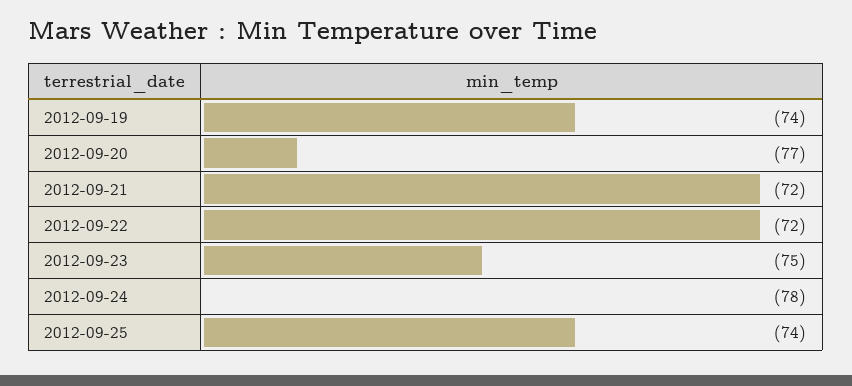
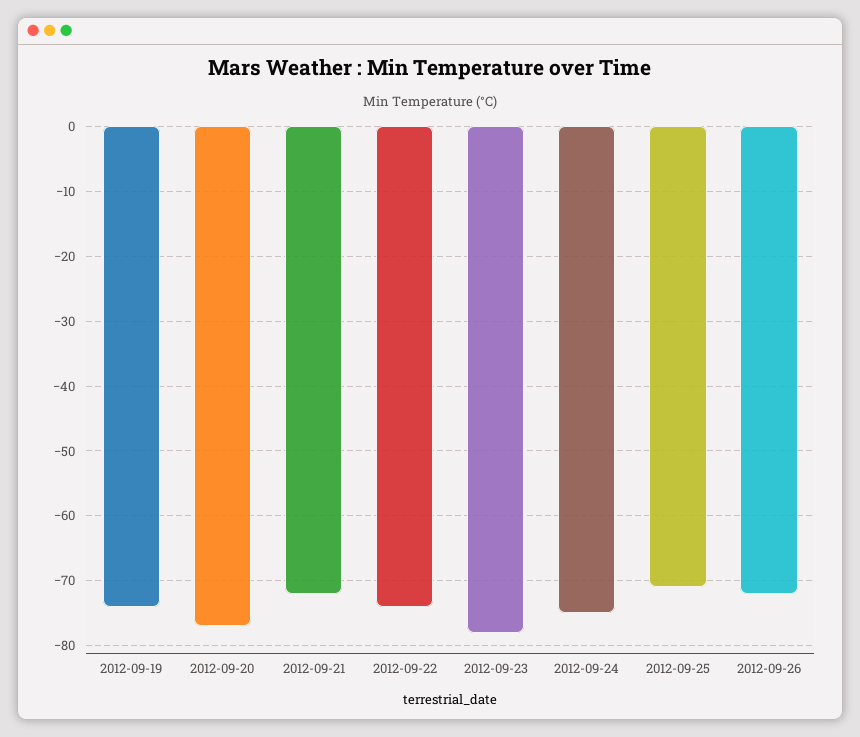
2012-09-22: -72 -> -74
2012-09-23: -75 -> -78
2012-09-24: -78 -> -75
2012-09-25: -74 -> -71
2012-09-26: none -> -72

